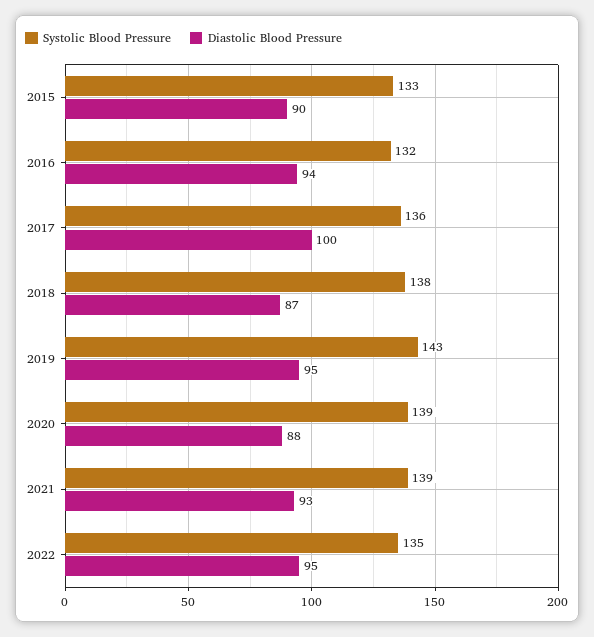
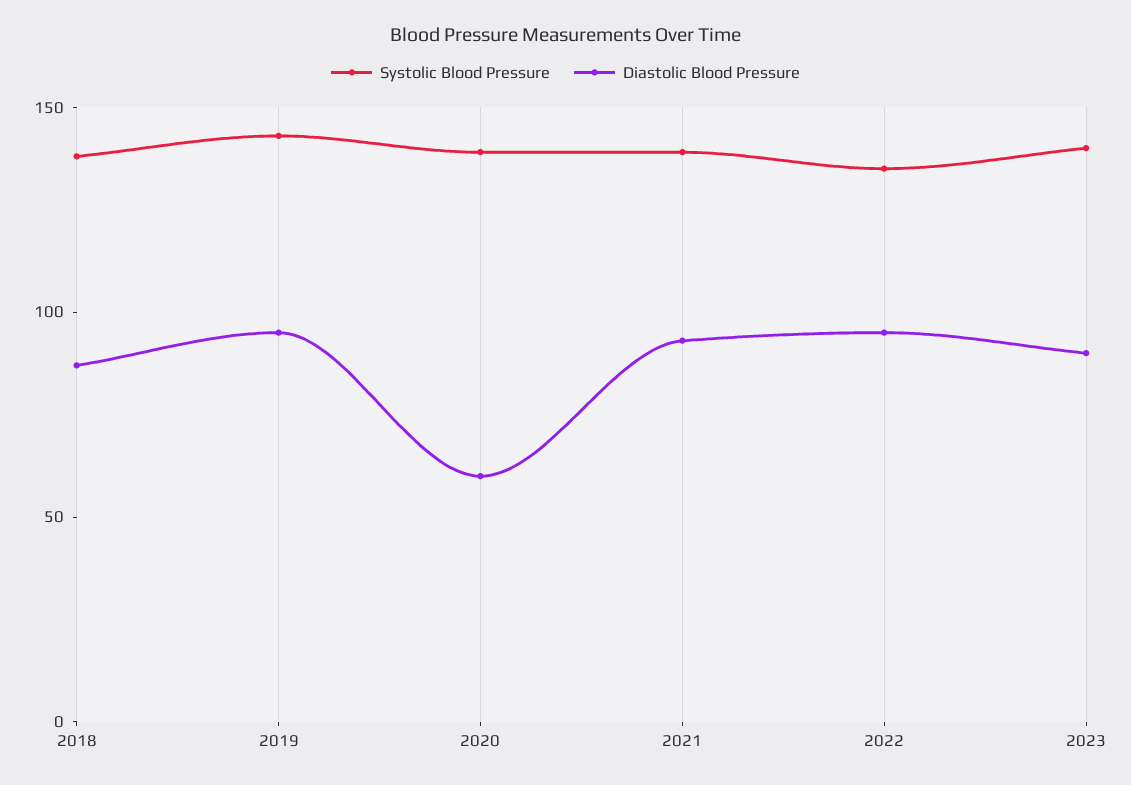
Systolic Blood Pressure, 2015: 133 -> none
Diastolic Blood Pressure, 2015: 90 -> none
Systolic Blood Pressure, 2016: 132 -> none
Diastolic Blood Pressure, 2016: 94 -> none
Systolic Blood Pressure, 2017: 136 -> none
Diastolic Blood Pressure, 2017: 100 -> none
Diastolic Blood Pressure, 2020: 88 -> 60
Systolic Blood Pressure, 2023: none -> 140
Diastolic Blood Pressure, 2023: none -> 90

